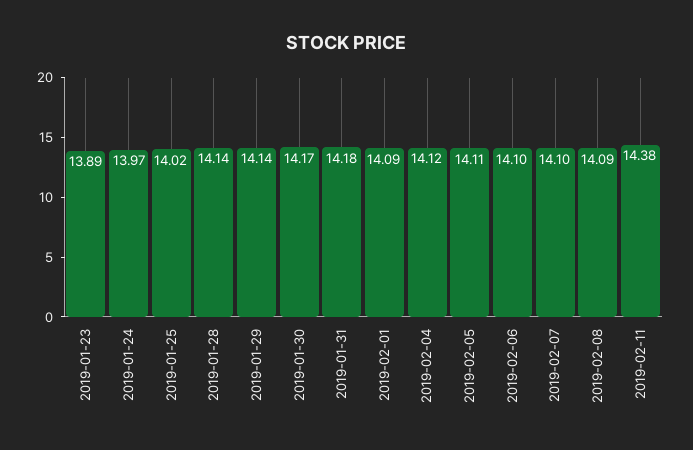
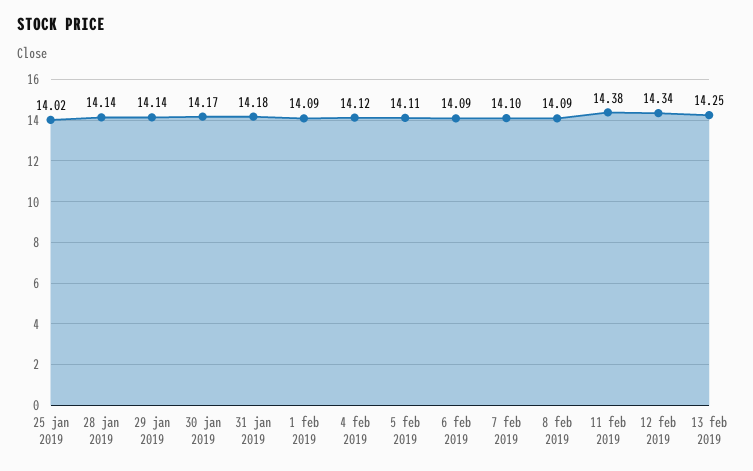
2019-01-23: 13.89 -> none
2019-01-24: 13.97 -> none
2019-02-06: 14.1 -> 14.09
12 feb 2019: none -> 14.34
13 feb 2019: none -> 14.25

